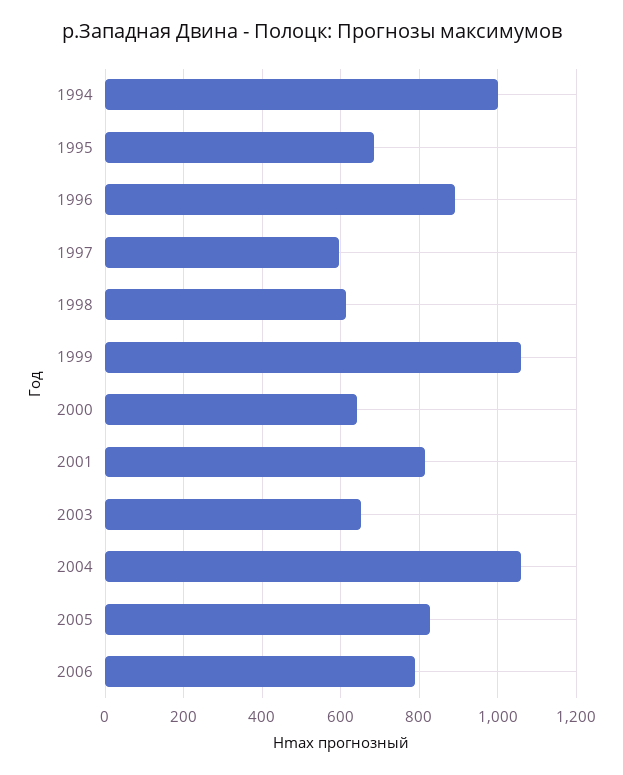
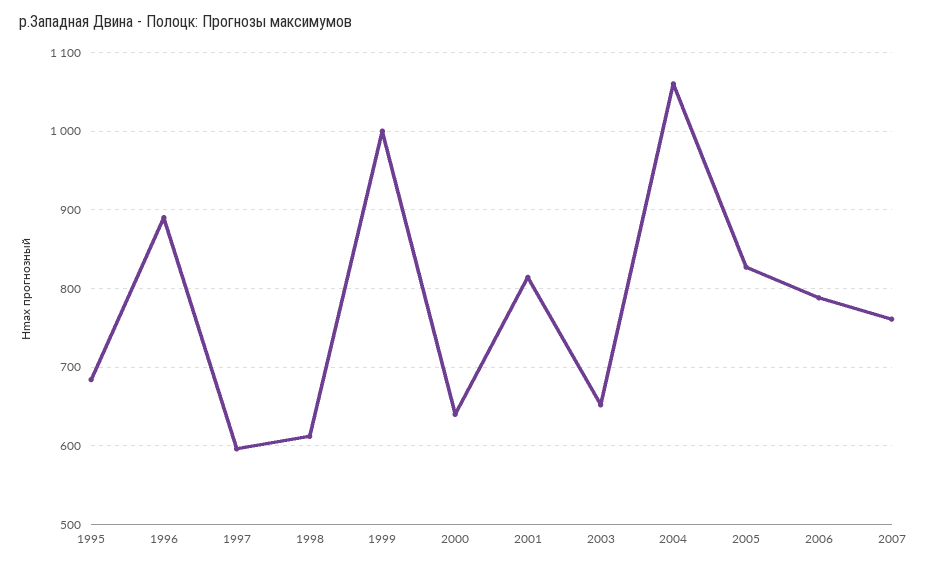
1994: 1000 -> none
1999: 1060 -> 1000
2007: none -> 760

